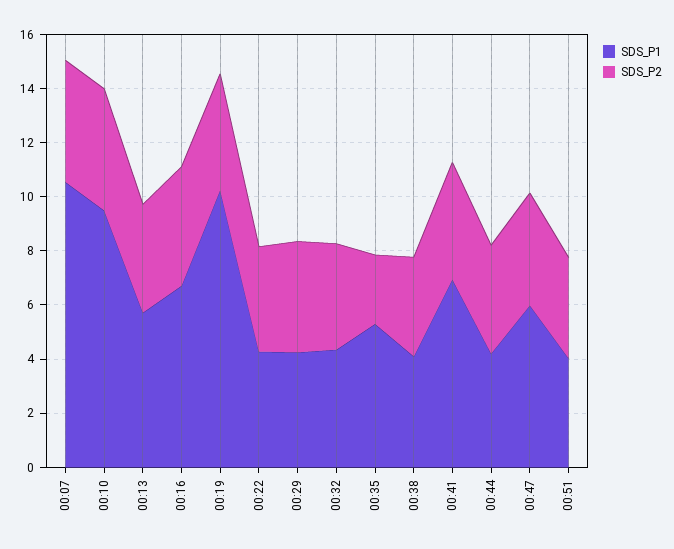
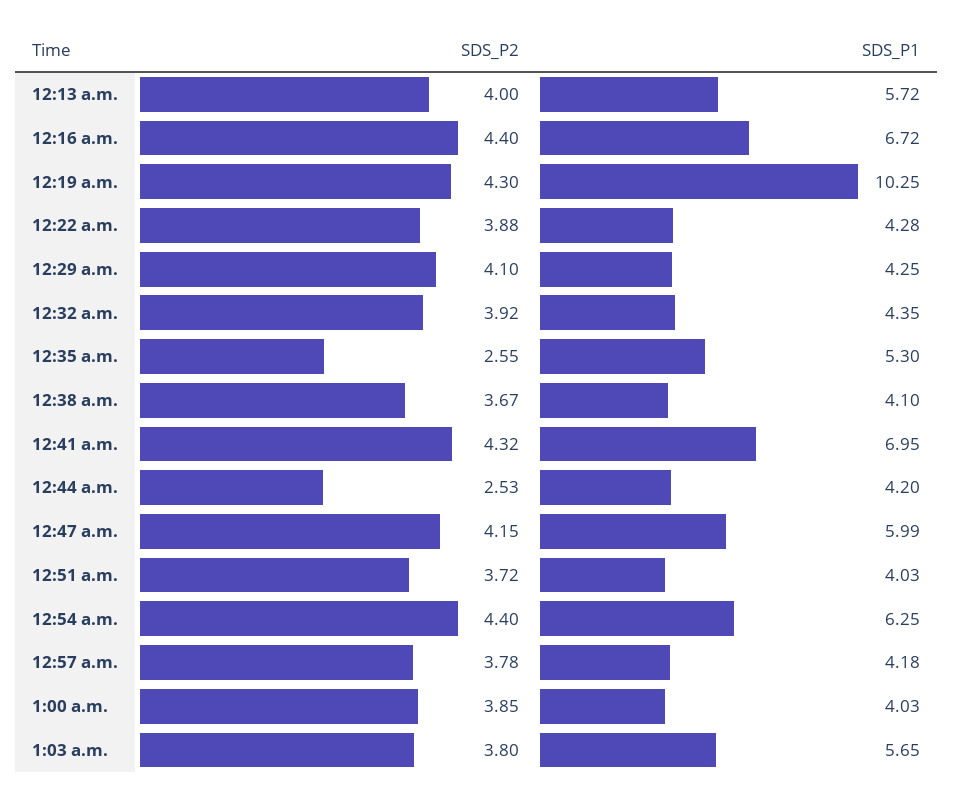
SDS_P1, 00:07: 10.5 -> none
SDS_P2, 00:07: 4.5 -> none
SDS_P1, 00:10: 9.5 -> none
SDS_P2, 00:10: 4.5 -> none
SDS_P2, 00:44: 4 -> 2.53
SDS_P2, 12:54 a.m.: none -> 4.4
SDS_P1, 12:54 a.m.: none -> 6.25
SDS_P2, 12:57 a.m.: none -> 3.78
SDS_P1, 12:57 a.m.: none -> 4.18
SDS_P2, 1:00 a.m.: none -> 3.85
SDS_P1, 1:00 a.m.: none -> 4.03
SDS_P2, 1:03 a.m.: none -> 3.8
SDS_P1, 1:03 a.m.: none -> 5.65

